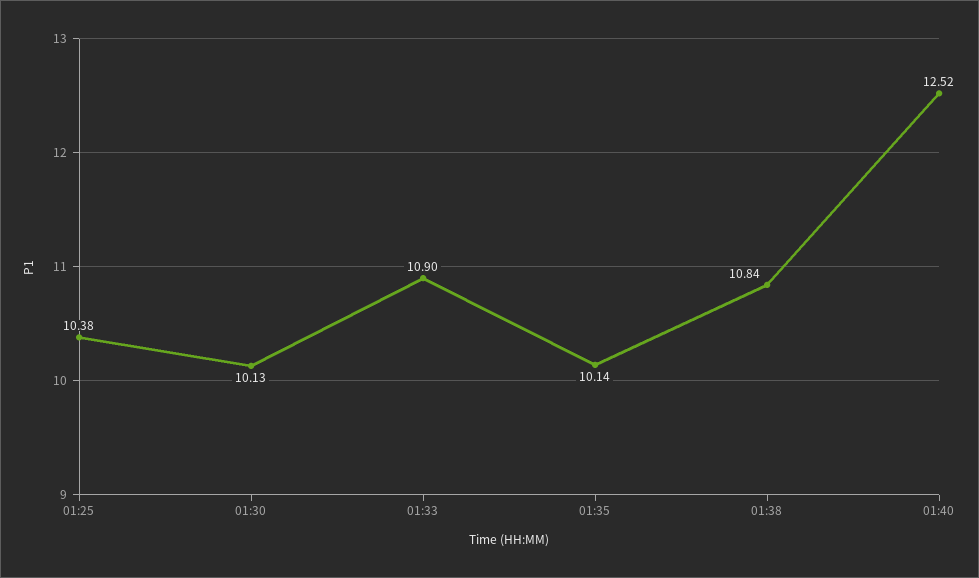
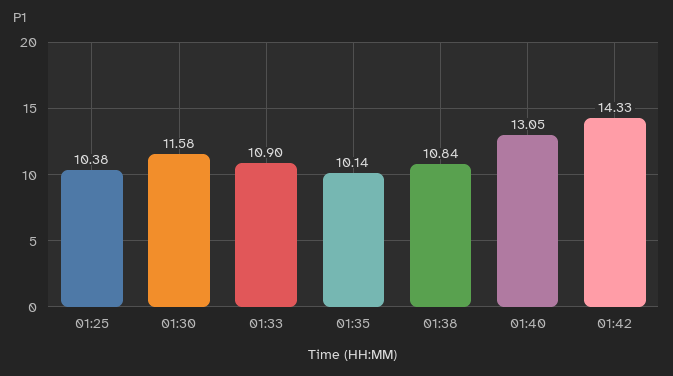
01:30: 10.13 -> 11.58
01:40: 12.52 -> 13.05
01:42: none -> 14.33

